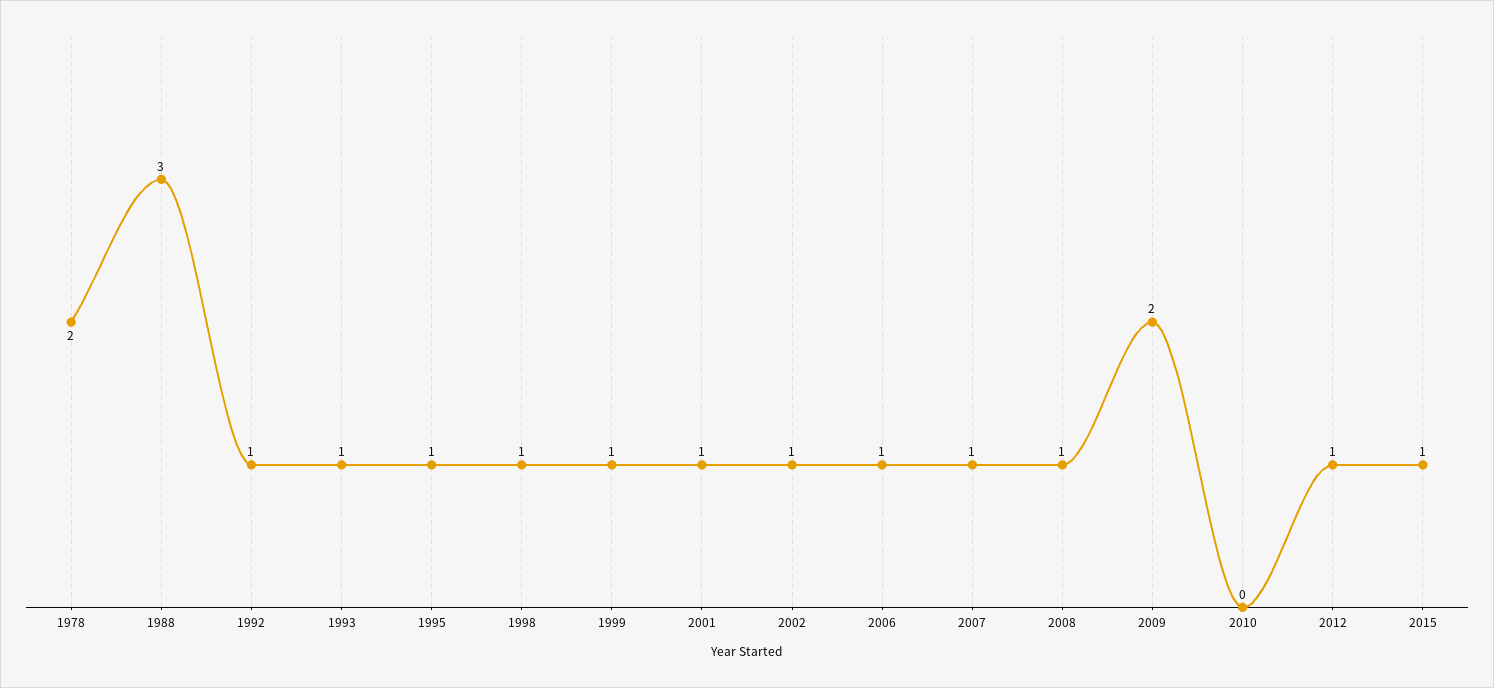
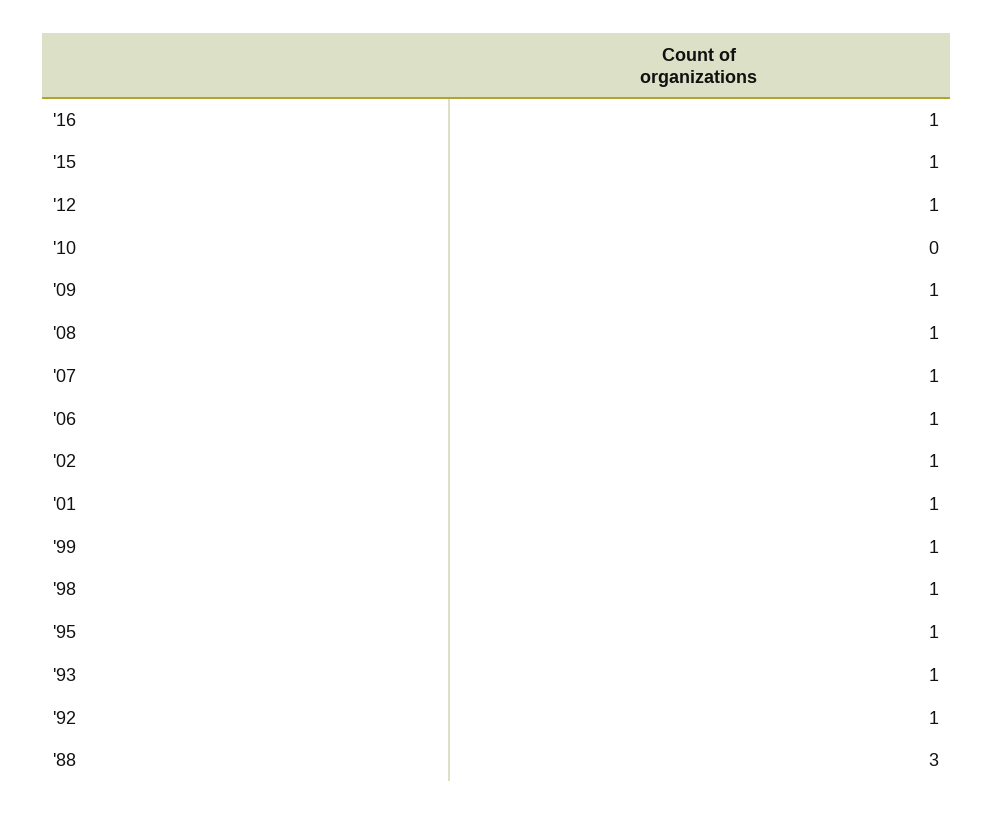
1978: 2 -> none
2009: 2 -> 1
'16: none -> 1

